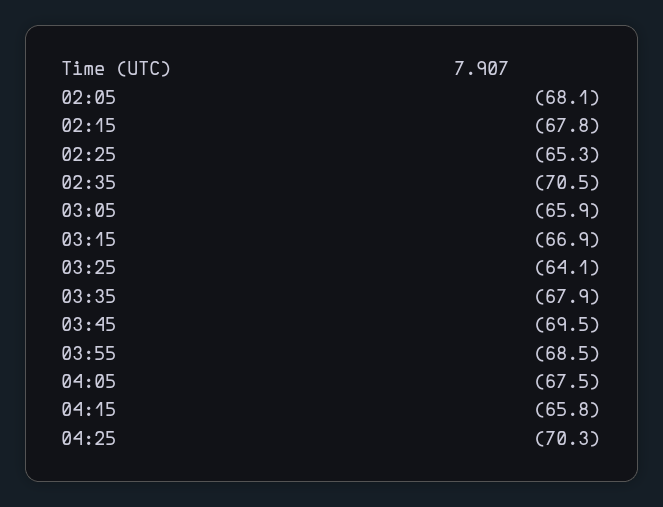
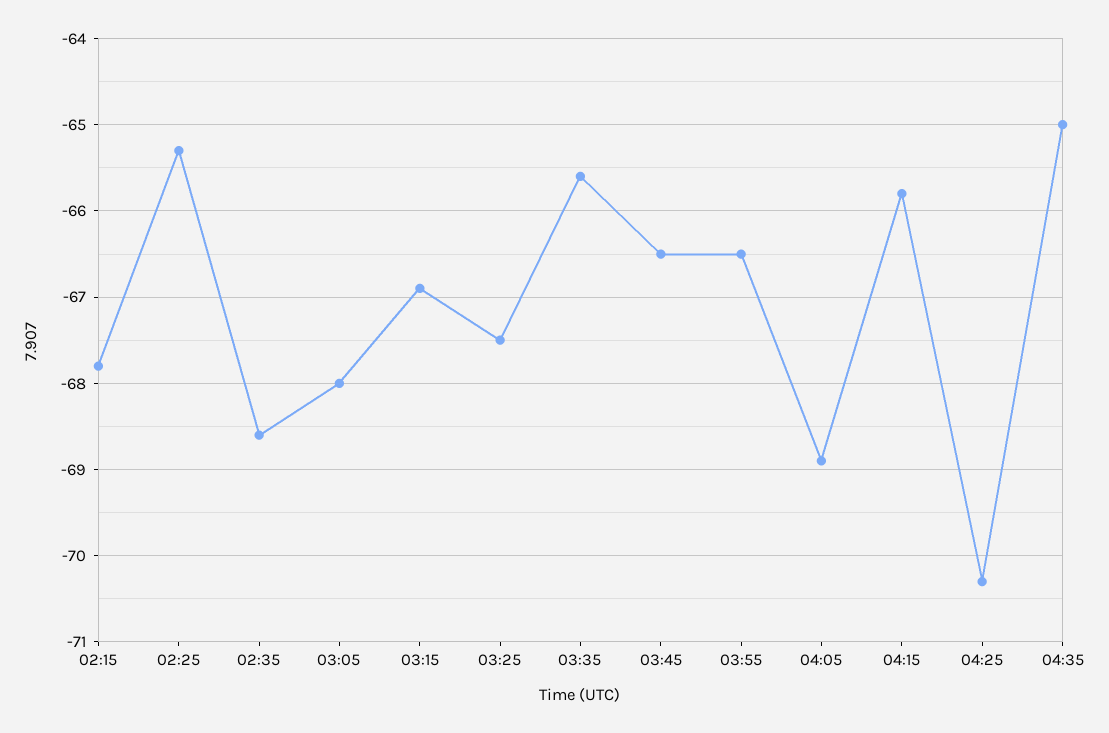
02:05: -68.1 -> none
02:35: -70.5 -> -68.6
03:05: -65.9 -> -68
03:25: -64.1 -> -67.5
03:35: -67.9 -> -65.6
03:45: -69.5 -> -66.5
03:55: -68.5 -> -66.5
04:05: -67.5 -> -68.9
04:35: none -> -65

